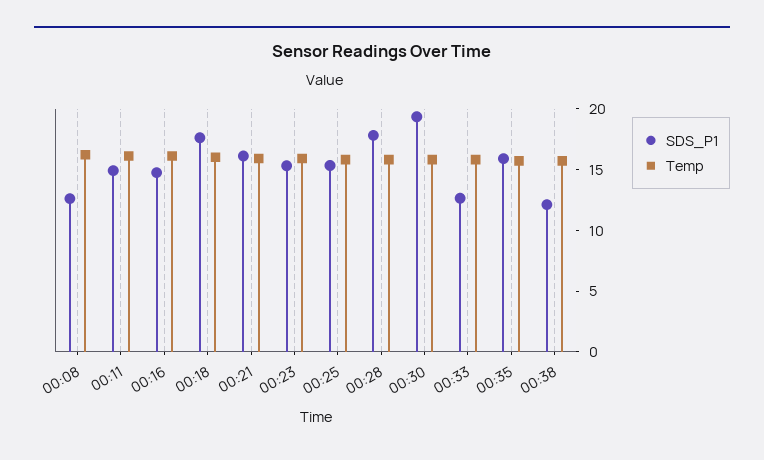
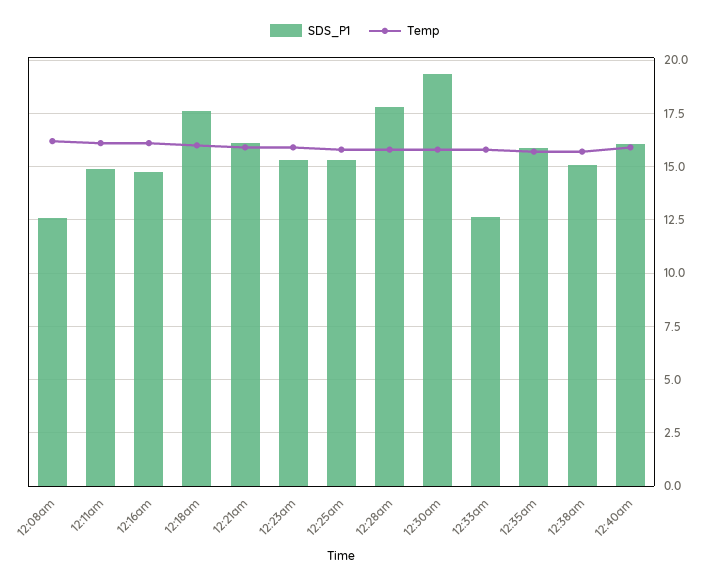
SDS_P1, 00:38: 12 -> 15
SDS_P1, 12:40am: none -> 16
Temp, 12:40am: none -> 16

